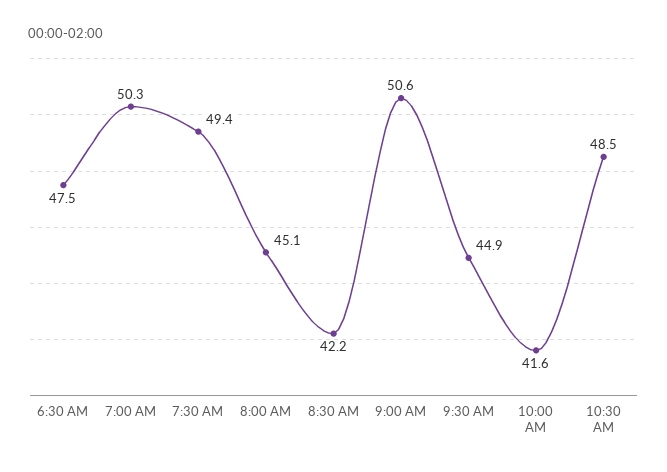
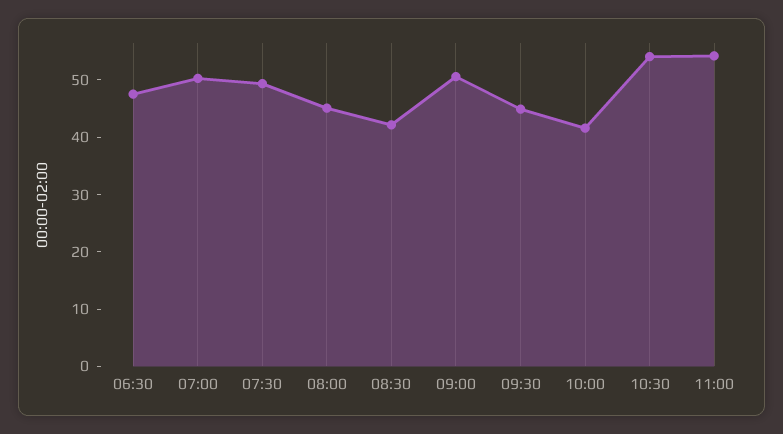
10:30 AM: 48.5 -> 54
11:00: none -> 54

